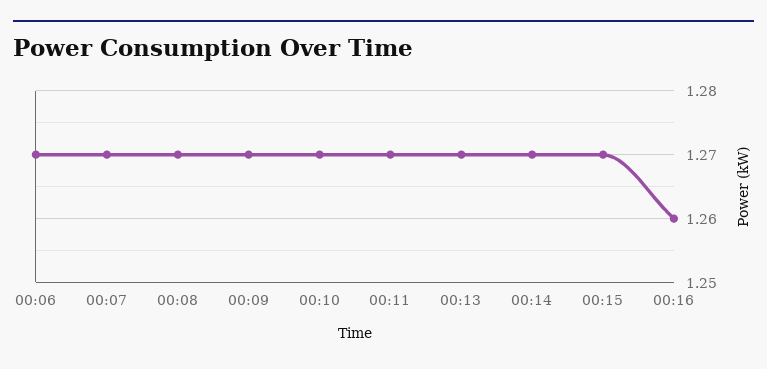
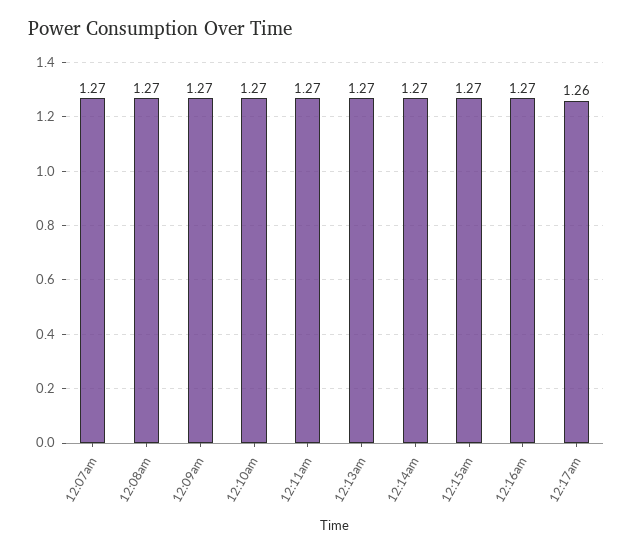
00:06: 1.27 -> none
00:16: 1.26 -> 1.27
12:17am: none -> 1.26

